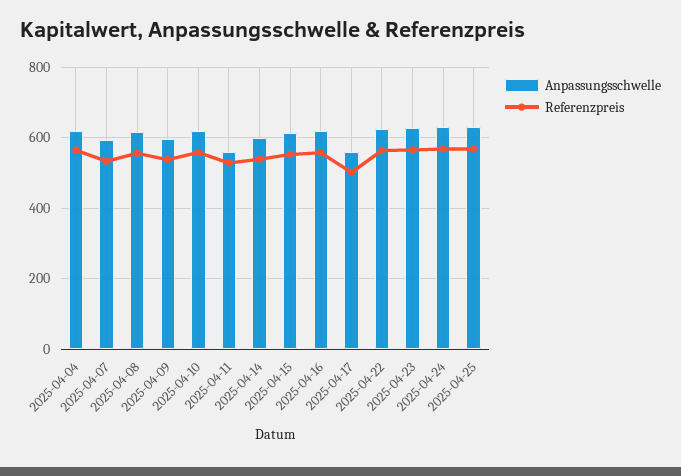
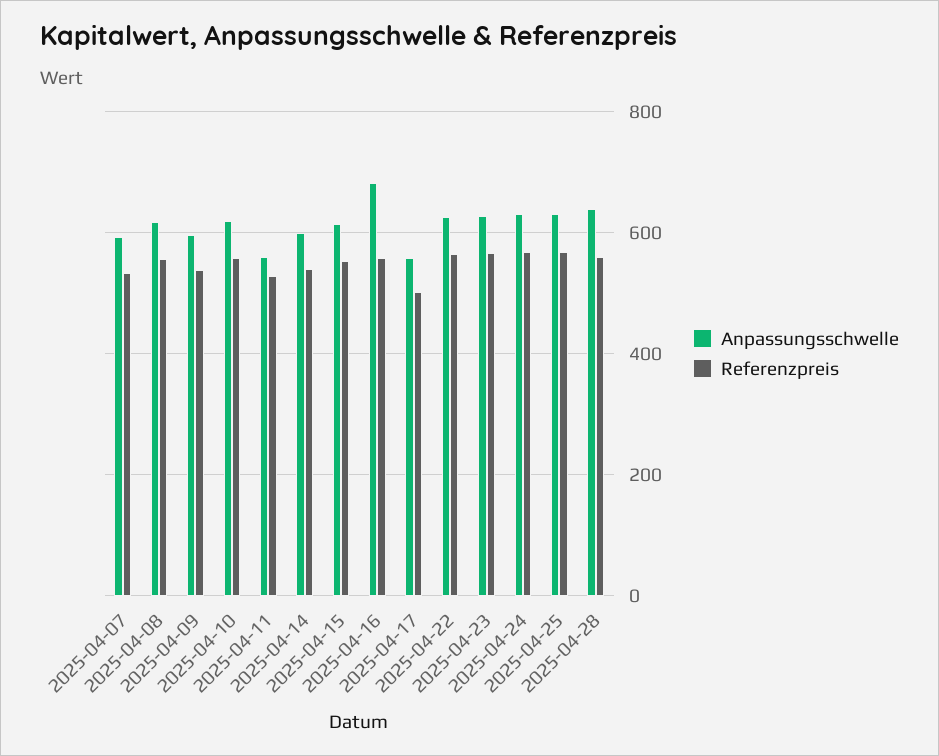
Anpassungsschwelle, 2025-04-04: 620 -> none
Referenzpreis, 2025-04-04: 560 -> none
Anpassungsschwelle, 2025-04-16: 620 -> 680
Anpassungsschwelle, 2025-04-28: none -> 640
Referenzpreis, 2025-04-28: none -> 560

